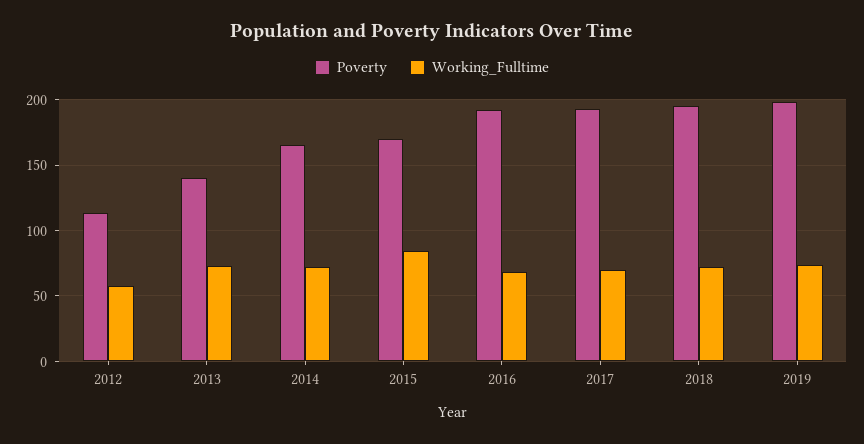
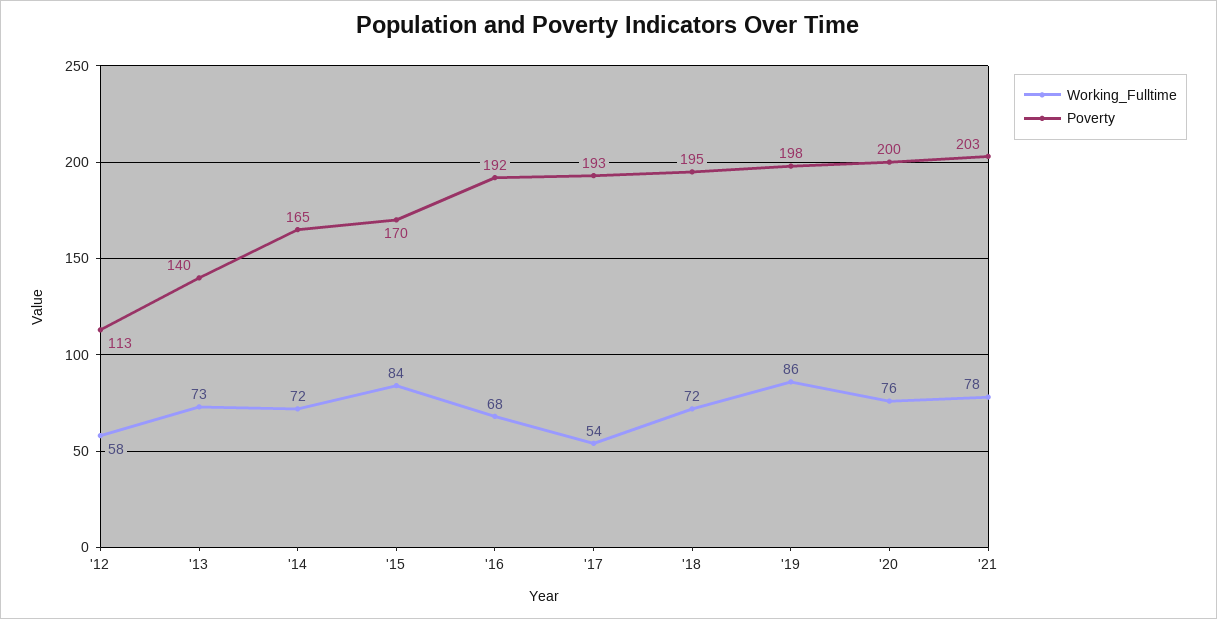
Working_Fulltime, 2017: 70 -> 54
Working_Fulltime, 2019: 75 -> 86
Working_Fulltime, '20: none -> 76
Poverty, '20: none -> 200
Working_Fulltime, '21: none -> 78
Poverty, '21: none -> 203

